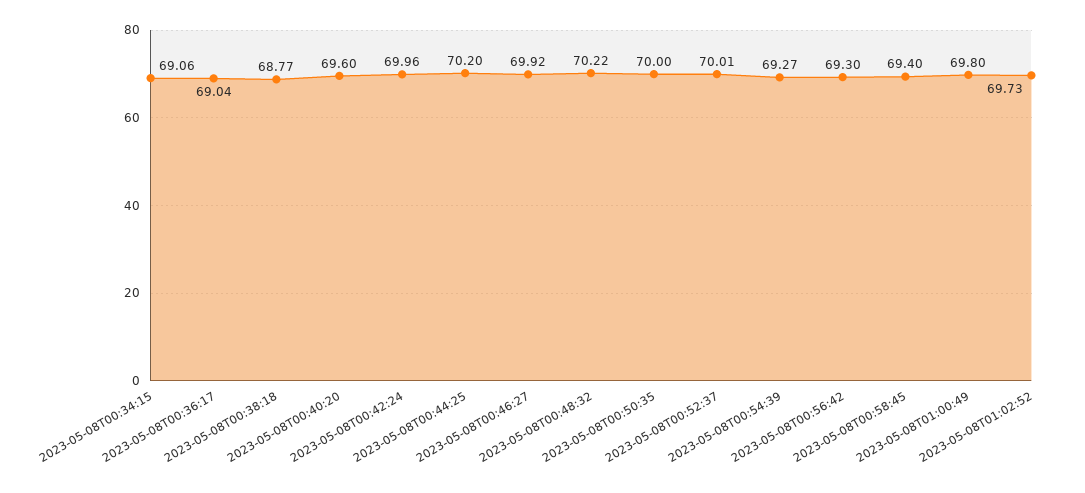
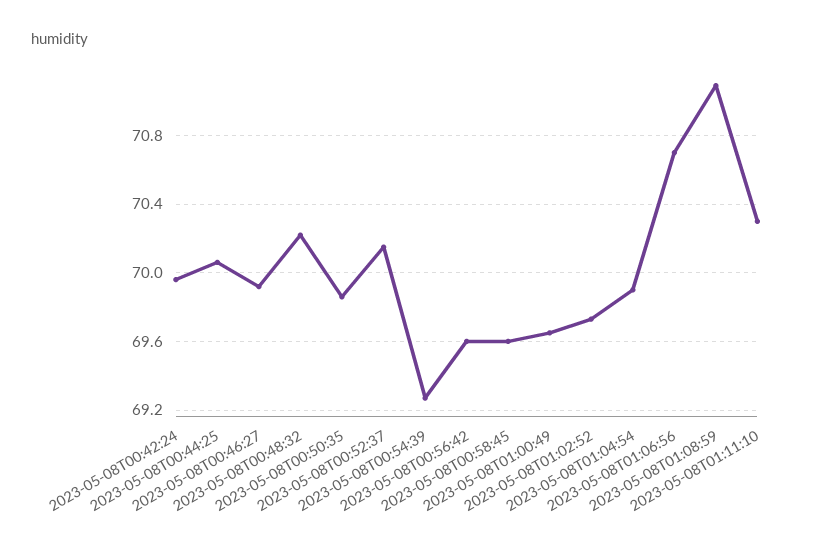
2023-05-08T00:34:15: 69.06 -> none
2023-05-08T00:36:17: 69.04 -> none
2023-05-08T00:38:18: 68.77 -> none
2023-05-08T00:40:20: 69.6 -> none
2023-05-08T00:44:25: 70.2 -> 70.05
2023-05-08T00:50:35: 70 -> 69.85
2023-05-08T00:52:37: 70.01 -> 70.15
2023-05-08T00:56:42: 69.3 -> 69.6
2023-05-08T00:58:45: 69.4 -> 69.6
2023-05-08T01:00:49: 69.8 -> 69.65
2023-05-08T01:04:54: none -> 69.9
2023-05-08T01:06:56: none -> 70.7
2023-05-08T01:08:59: none -> 71.1
2023-05-08T01:11:10: none -> 70.3

